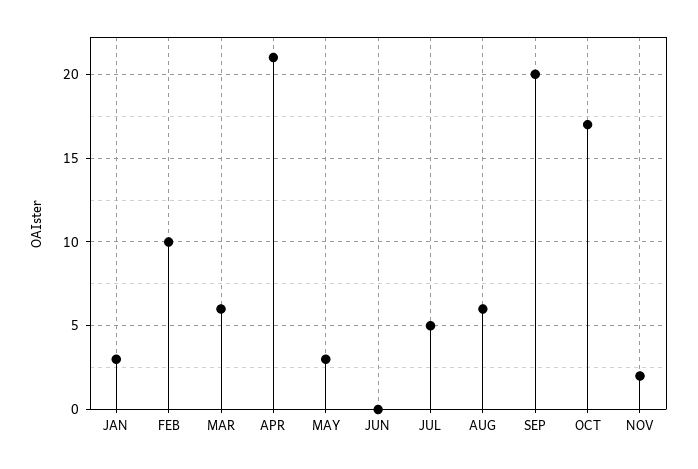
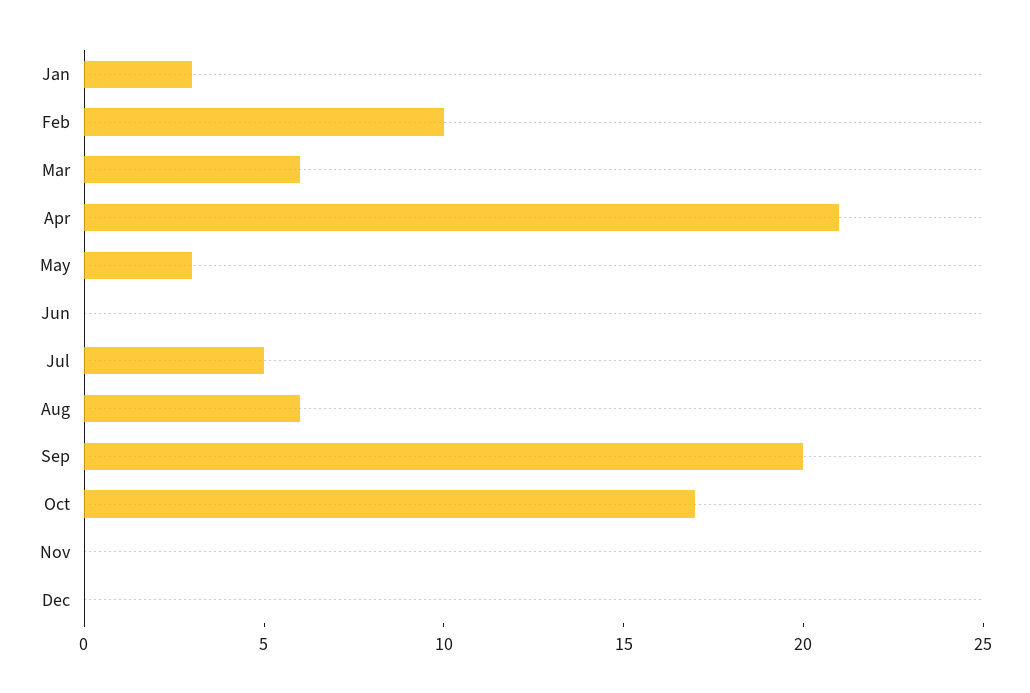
NOV: 2 -> 0
Dec: none -> 0

